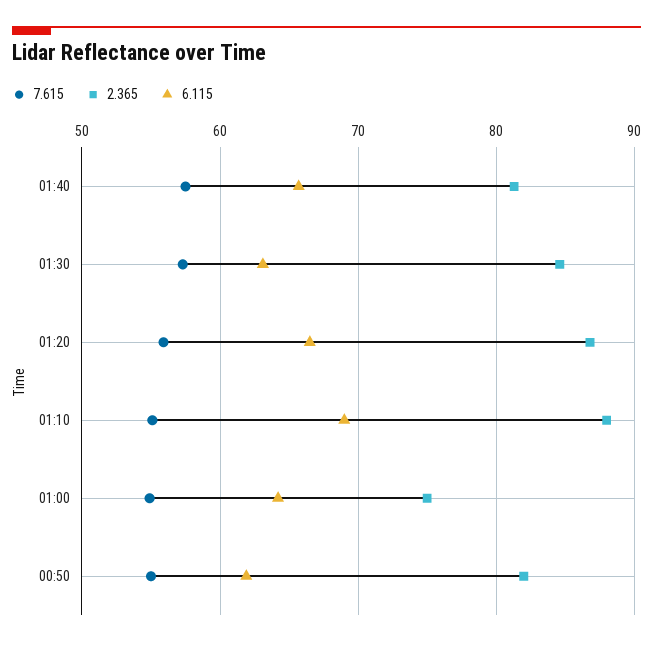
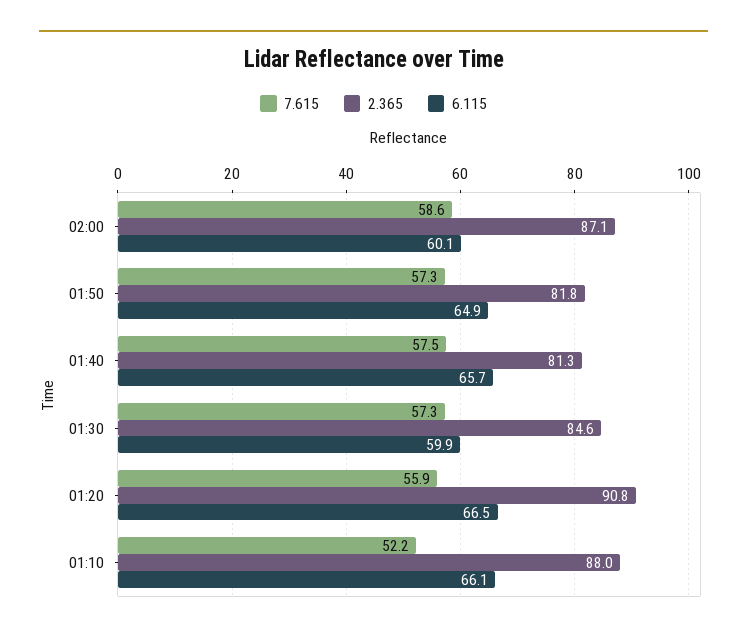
6.115, 01:30: 63 -> 59.9
2.365, 01:20: 87 -> 90.8
7.615, 01:10: 55 -> 52.2
6.115, 01:10: 69 -> 66.1
7.615, 01:00: 55 -> none
2.365, 01:00: 75 -> none
6.115, 01:00: 64 -> none
7.615, 00:50: 55 -> none
2.365, 00:50: 82 -> none
6.115, 00:50: 62 -> none
7.615, 02:00: none -> 58.6
2.365, 02:00: none -> 87.1
6.115, 02:00: none -> 60.1
7.615, 01:50: none -> 57.3
2.365, 01:50: none -> 81.8
6.115, 01:50: none -> 64.9

